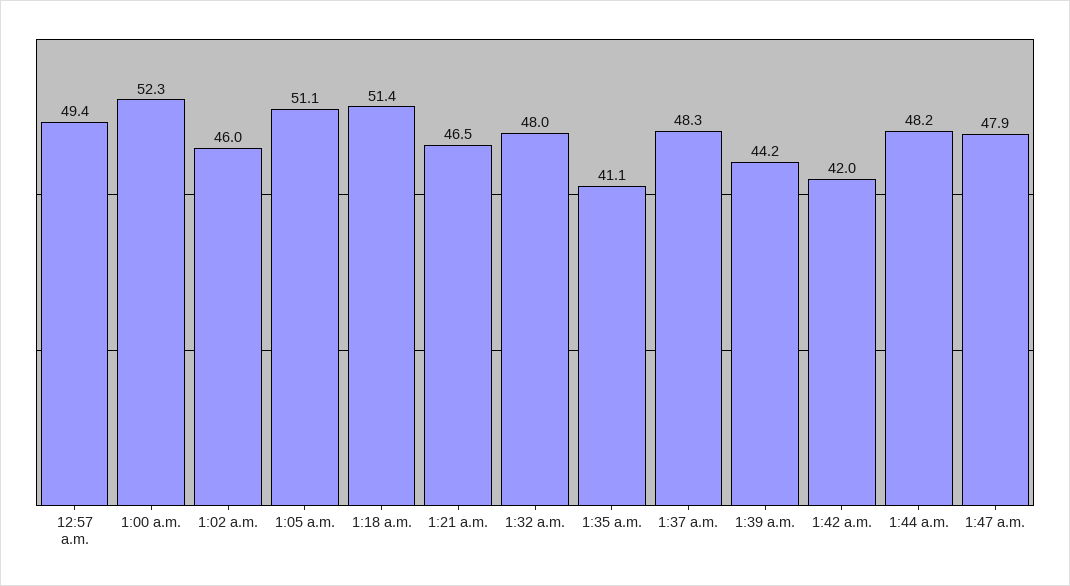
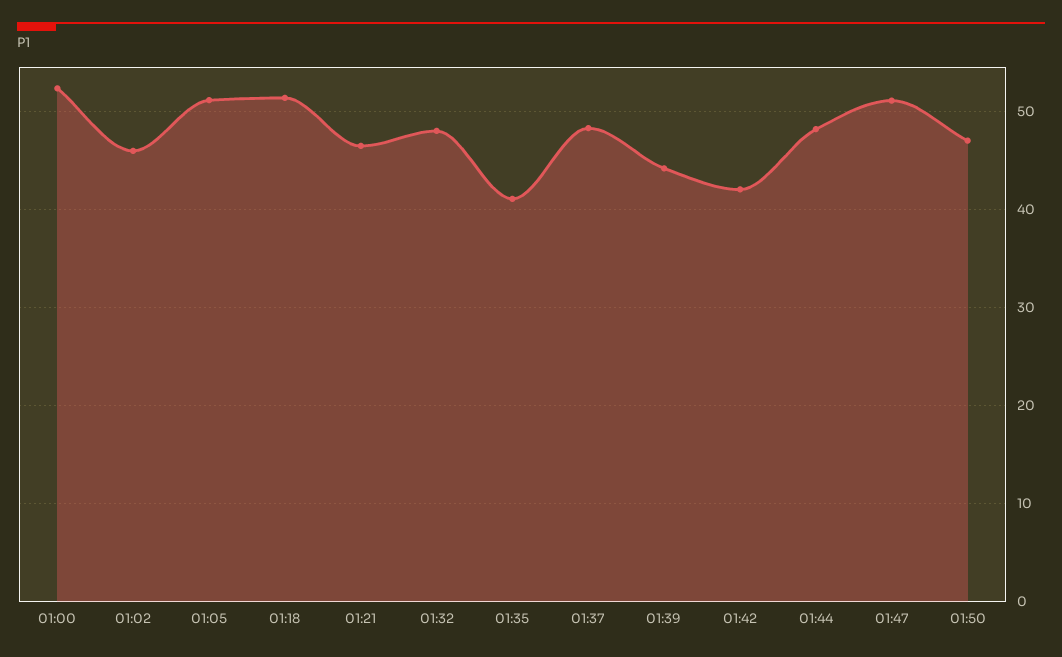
12:57 a.m.: 49.4 -> none
1:47 a.m.: 47.9 -> 51
01:50: none -> 47

